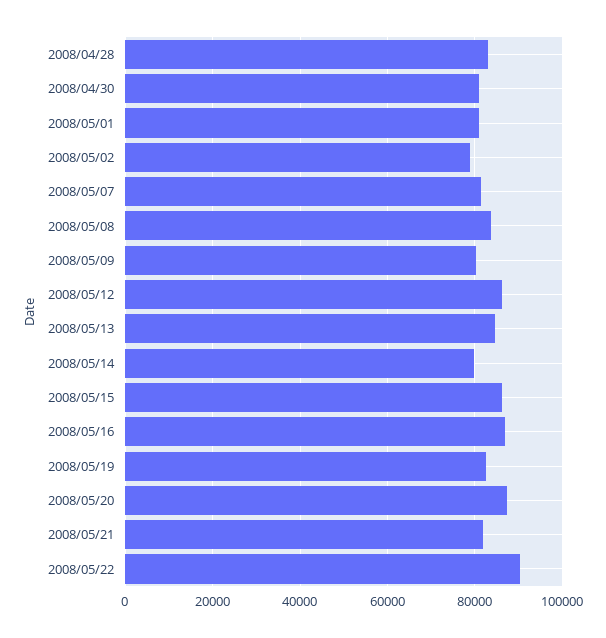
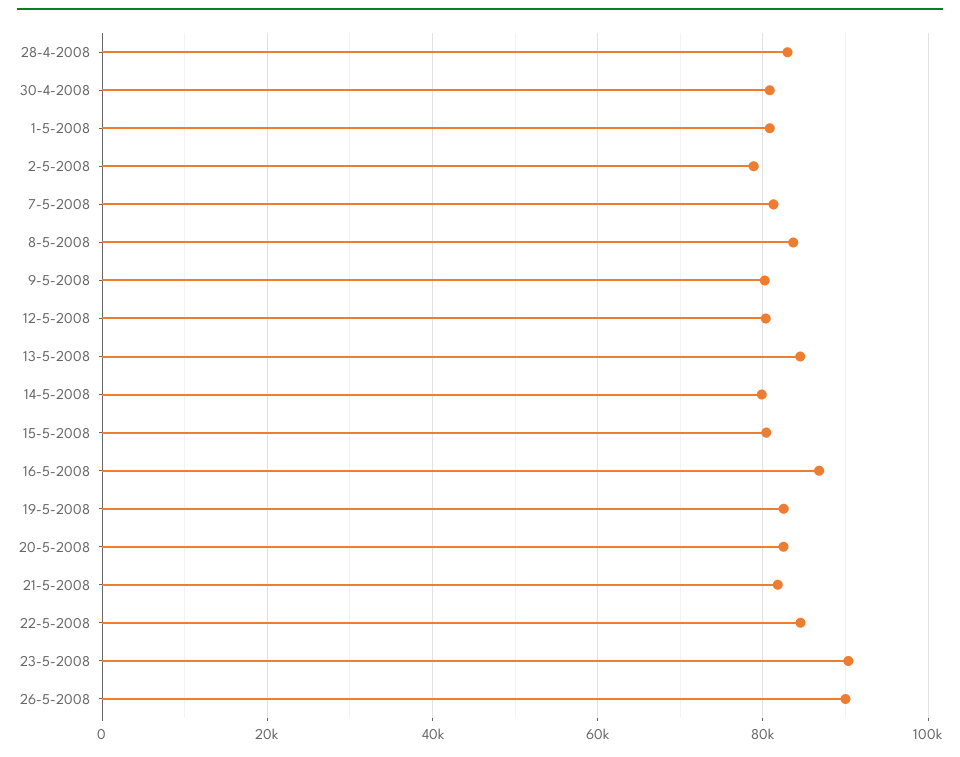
2008/05/12: 86000 -> 80000
2008/05/15: 86000 -> 80000
2008/05/20: 88000 -> 82000
2008/05/22: 90000 -> 84000
23-5-2008: none -> 90000
26-5-2008: none -> 90000

